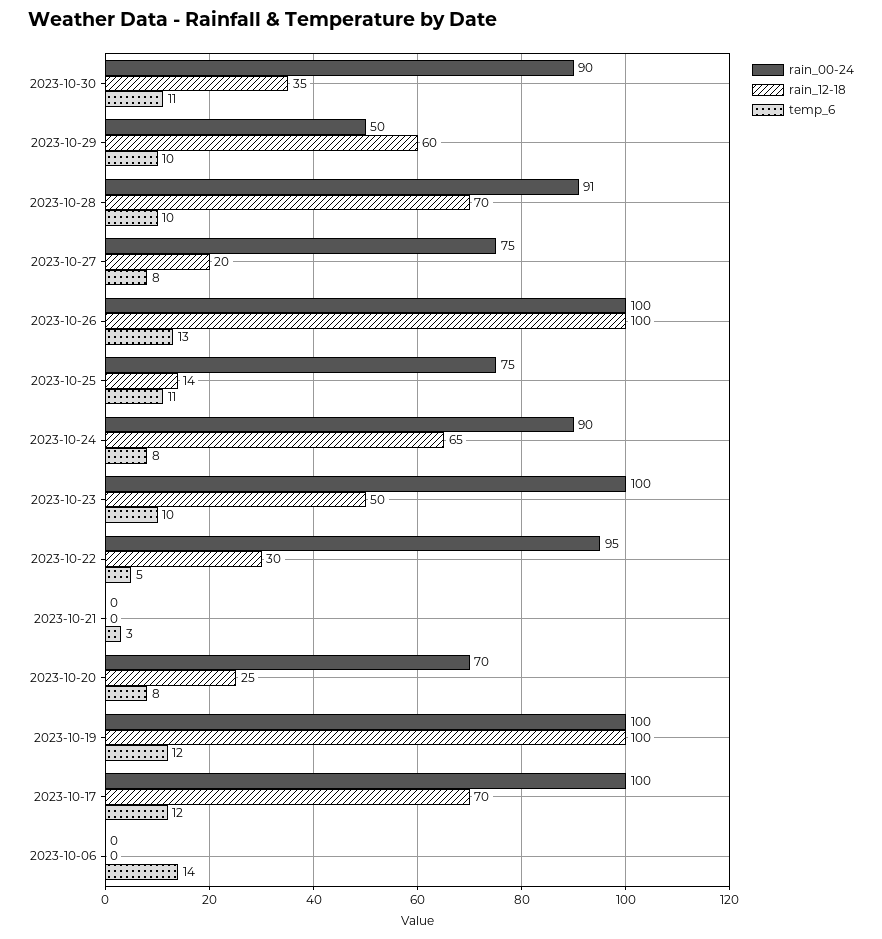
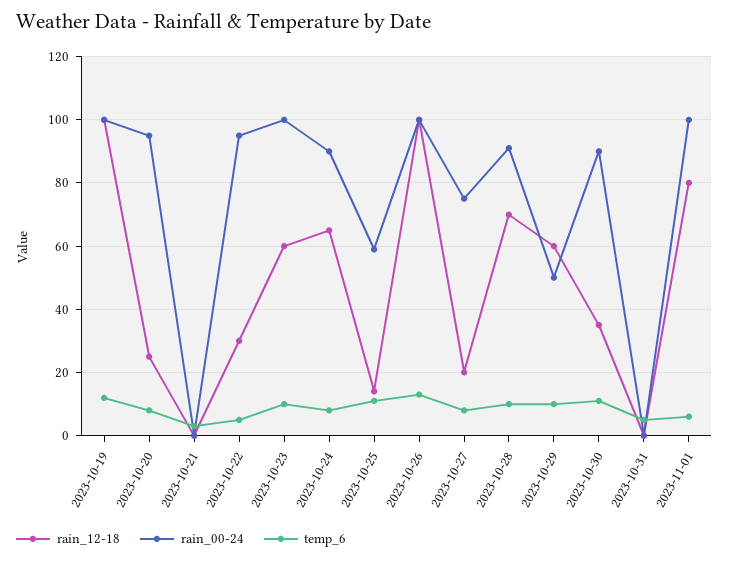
rain_00-24, 2023-10-25: 75 -> 60
rain_12-18, 2023-10-23: 50 -> 60
rain_00-24, 2023-10-20: 70 -> 95
rain_00-24, 2023-10-17: 100 -> none
rain_12-18, 2023-10-17: 70 -> none
temp_6, 2023-10-17: 12 -> none
rain_00-24, 2023-10-06: 0 -> none
rain_12-18, 2023-10-06: 0 -> none
temp_6, 2023-10-06: 14 -> none
rain_12-18, 2023-10-31: none -> 0
rain_00-24, 2023-10-31: none -> 0
temp_6, 2023-10-31: none -> 5
rain_12-18, 2023-11-01: none -> 80
rain_00-24, 2023-11-01: none -> 100
temp_6, 2023-11-01: none -> 5

